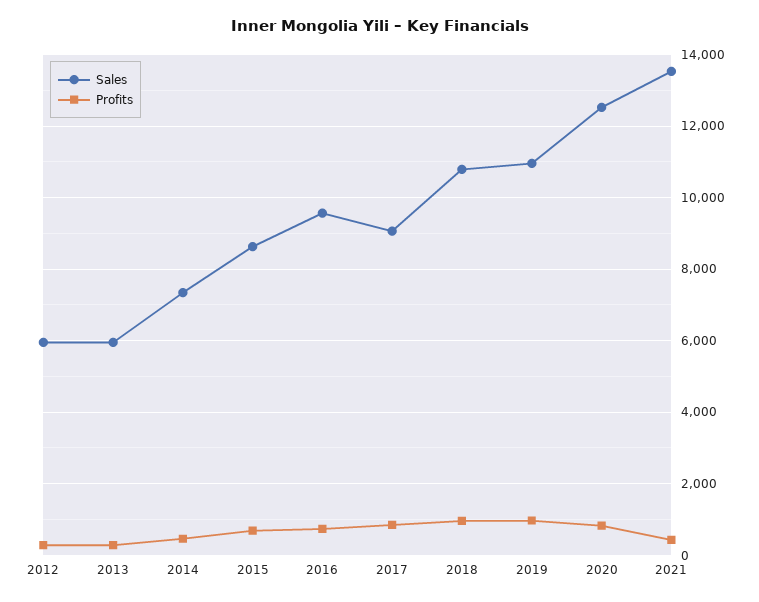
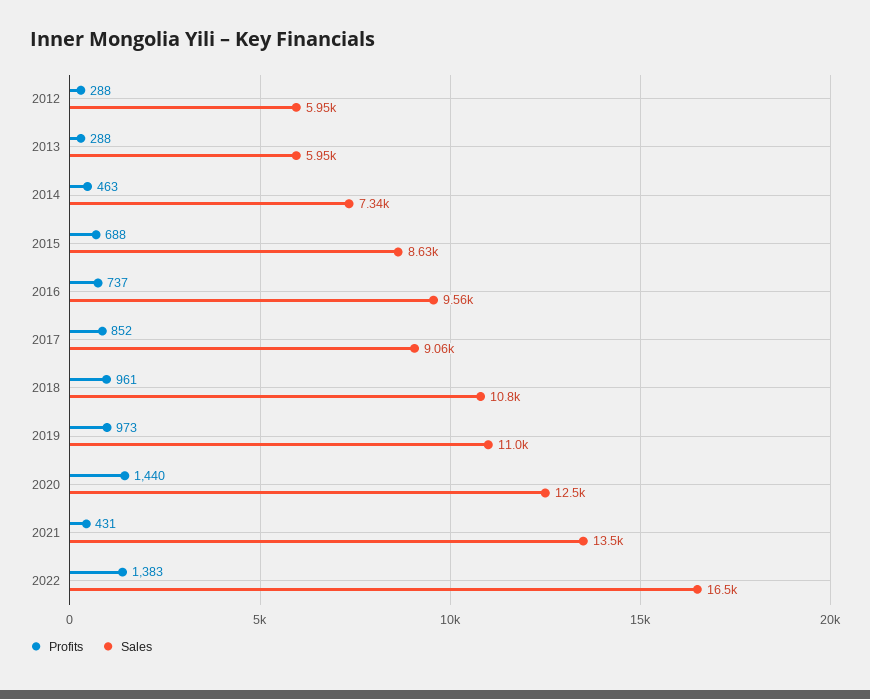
Profits, 2020: 800 -> 1440
Profits, 2022: none -> 1383
Sales, 2022: none -> 16500

